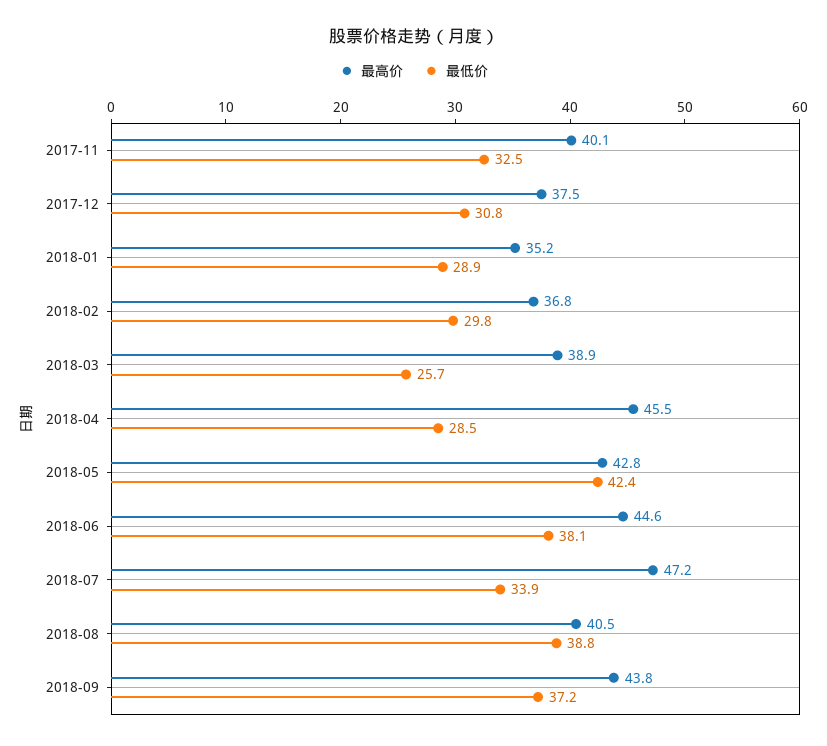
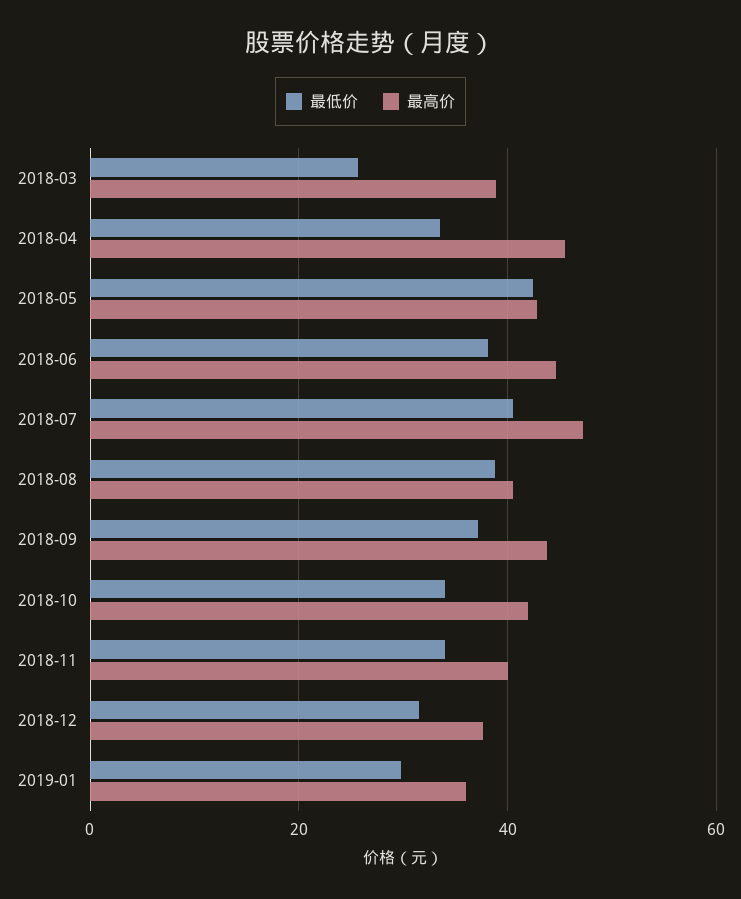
最高价, 2017-11: 40.1 -> none
最低价, 2017-11: 32.5 -> none
最高价, 2017-12: 37.5 -> none
最低价, 2017-12: 30.8 -> none
最高价, 2018-01: 35.2 -> none
最低价, 2018-01: 28.9 -> none
最高价, 2018-02: 36.8 -> none
最低价, 2018-02: 29.8 -> none
最低价, 2018-04: 28.5 -> 34
最低价, 2018-07: 33.9 -> 40
最低价, 2018-10: none -> 34
最高价, 2018-10: none -> 42
最低价, 2018-11: none -> 34
最高价, 2018-11: none -> 40
最低价, 2018-12: none -> 32
最高价, 2018-12: none -> 38
最低价, 2019-01: none -> 30
最高价, 2019-01: none -> 36

